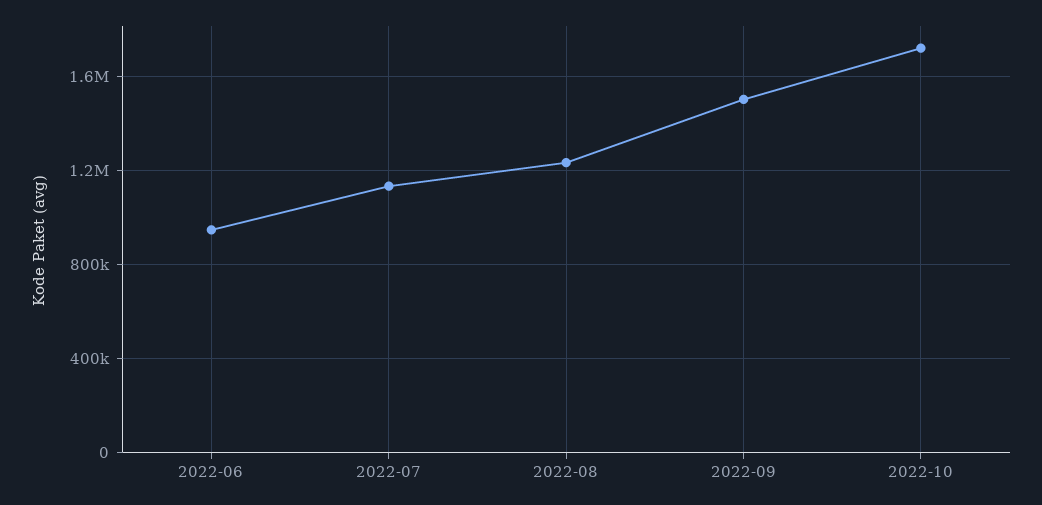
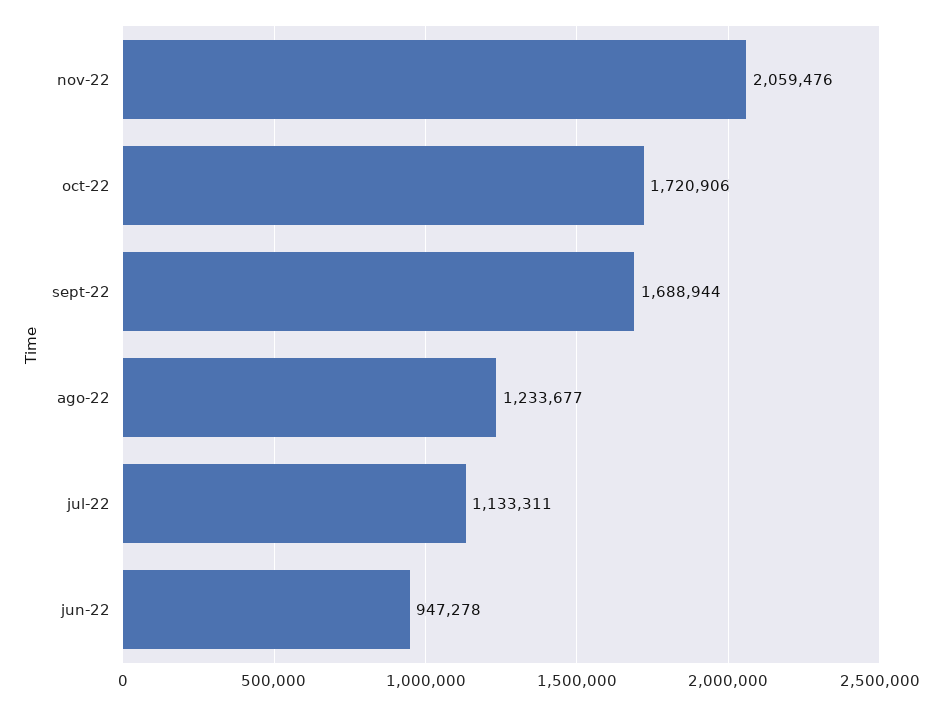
2022-09: 1500000 -> 1688944
nov-22: none -> 2059476

